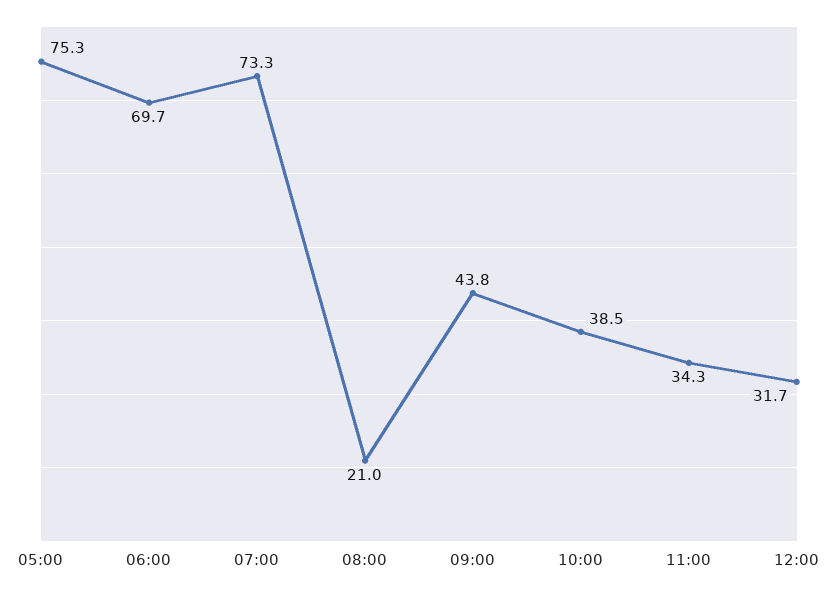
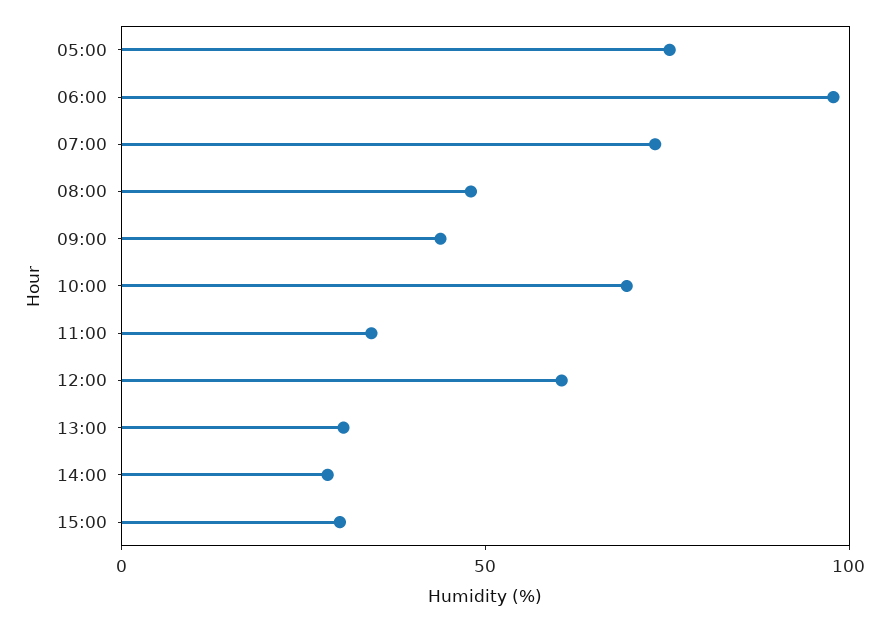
06:00: 69.7 -> 100
08:00: 21 -> 50
10:00: 38.5 -> 70
12:00: 31.7 -> 60
13:00: none -> 30
14:00: none -> 30
15:00: none -> 30

